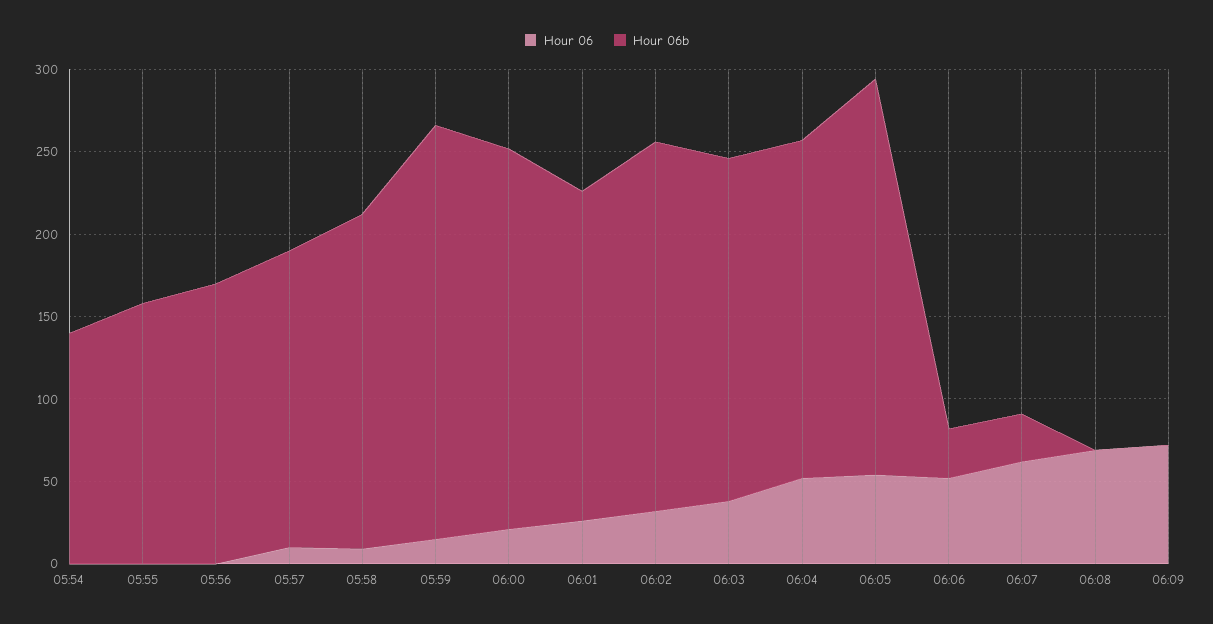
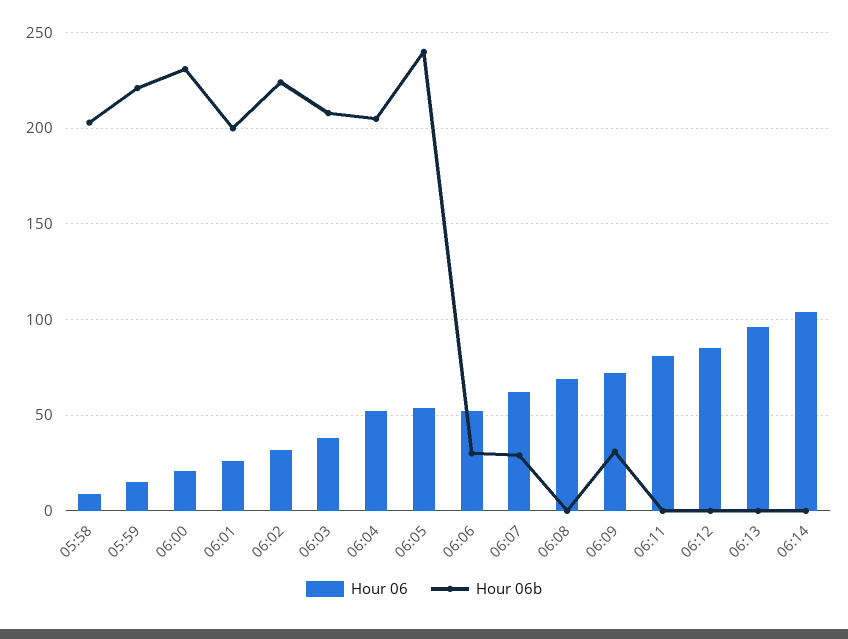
Hour 06, 05:54: 0 -> none
Hour 06b, 05:54: 140 -> none
Hour 06, 05:55: 0 -> none
Hour 06b, 05:55: 160 -> none
Hour 06, 05:56: 0 -> none
Hour 06b, 05:56: 170 -> none
Hour 06, 05:57: 10 -> none
Hour 06b, 05:57: 180 -> none
Hour 06b, 05:59: 250 -> 220
Hour 06b, 06:09: 0 -> 30
Hour 06, 06:11: none -> 80
Hour 06b, 06:11: none -> 0
Hour 06, 06:12: none -> 85
Hour 06b, 06:12: none -> 0
Hour 06, 06:13: none -> 95
Hour 06b, 06:13: none -> 0
Hour 06, 06:14: none -> 105
Hour 06b, 06:14: none -> 0

